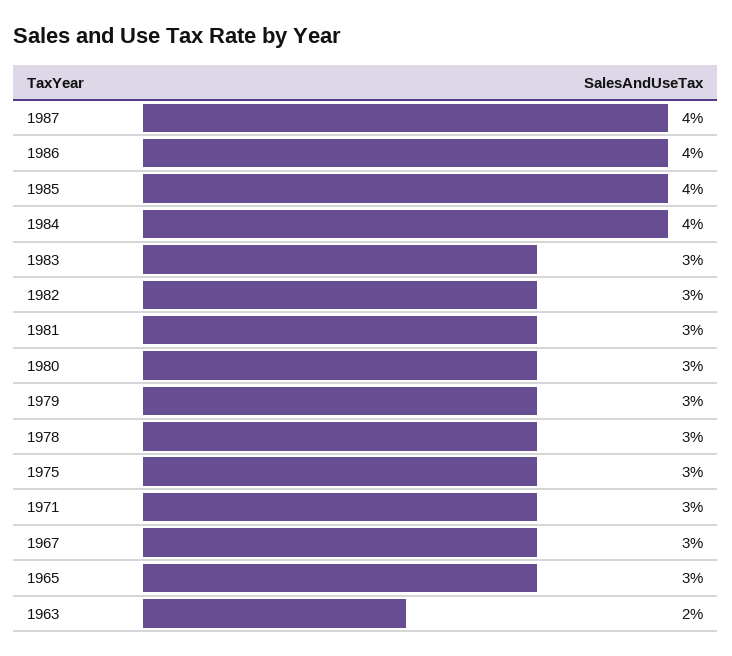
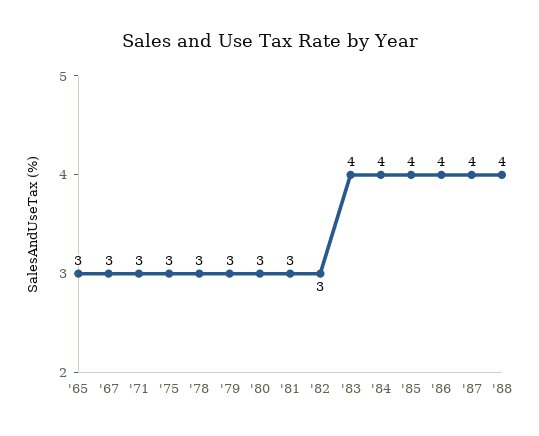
1983: 3 -> 4
1963: 2 -> none
'88: none -> 4

